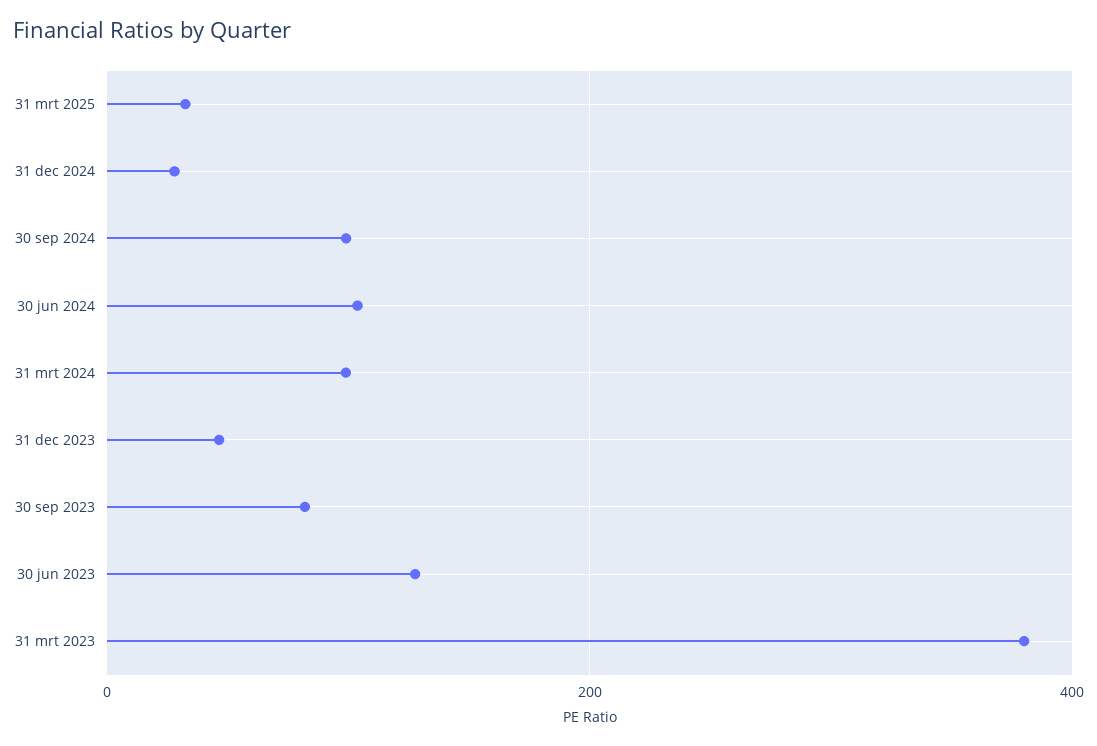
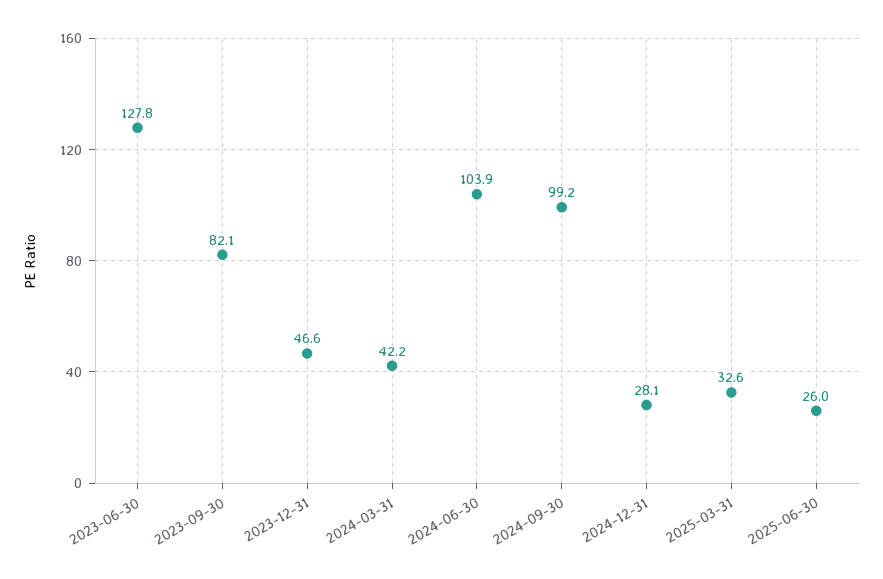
31 mrt 2024: 100 -> 42.2
31 mrt 2023: 380 -> none
2025-06-30: none -> 26

